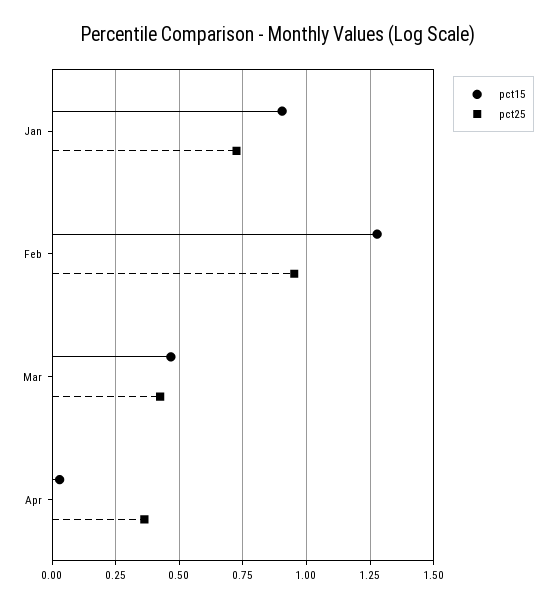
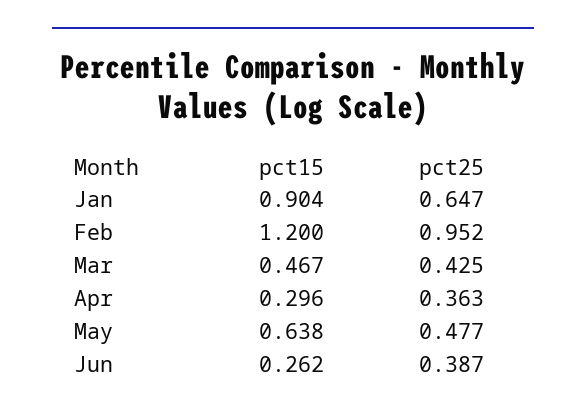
pct25, Jan: 0.725 -> 0.647
pct15, Feb: 1.275 -> 1.2
pct15, Apr: 0.025 -> 0.296
pct15, May: none -> 0.638
pct25, May: none -> 0.477
pct15, Jun: none -> 0.262
pct25, Jun: none -> 0.387

